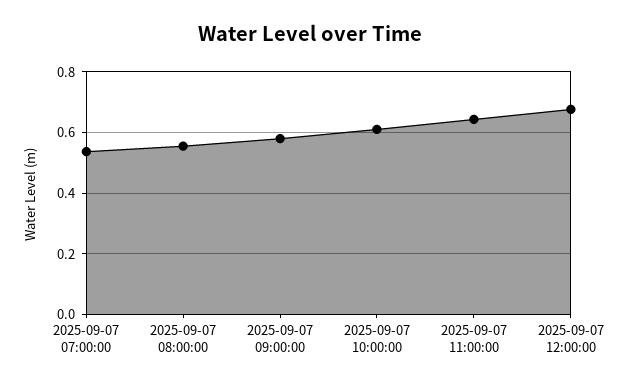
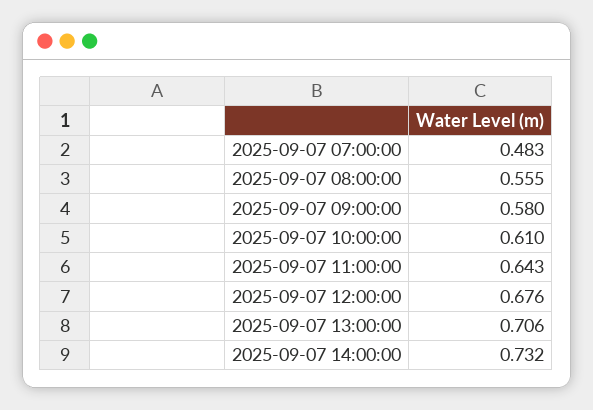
2025-09-07 07:00:00: 0.54 -> 0.483
2025-09-07 13:00:00: none -> 0.706
2025-09-07 14:00:00: none -> 0.732

